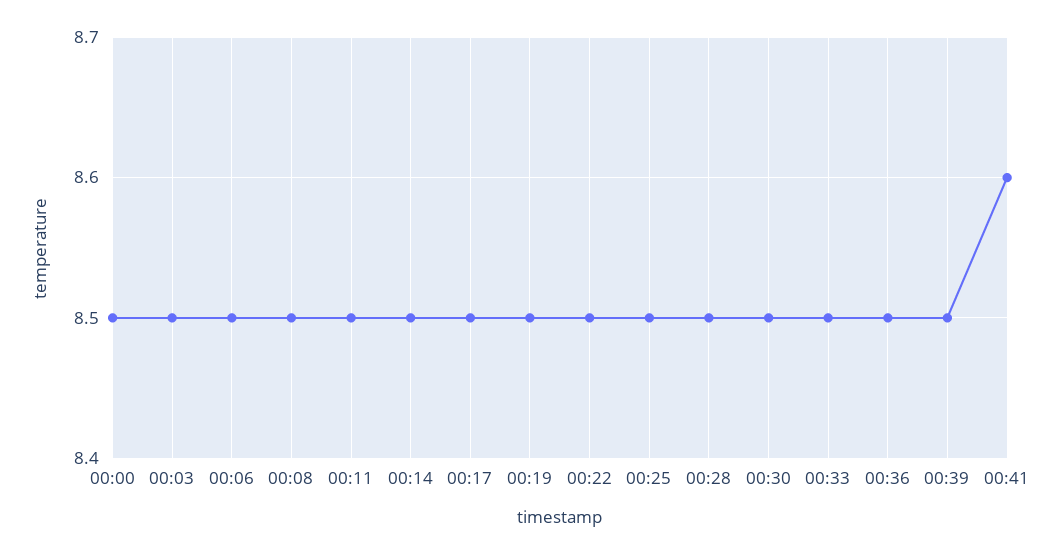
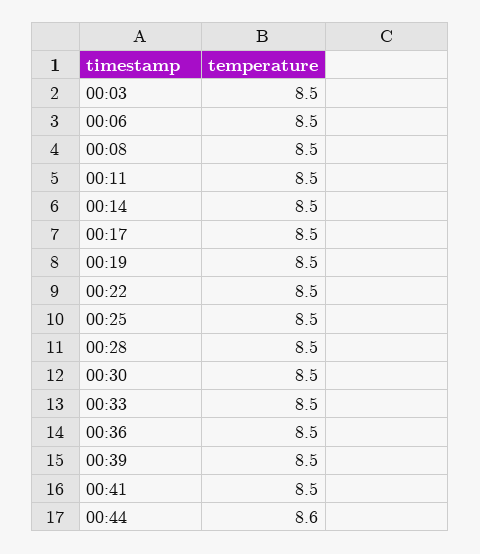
00:00: 8.5 -> none
00:41: 8.6 -> 8.5
00:44: none -> 8.6

